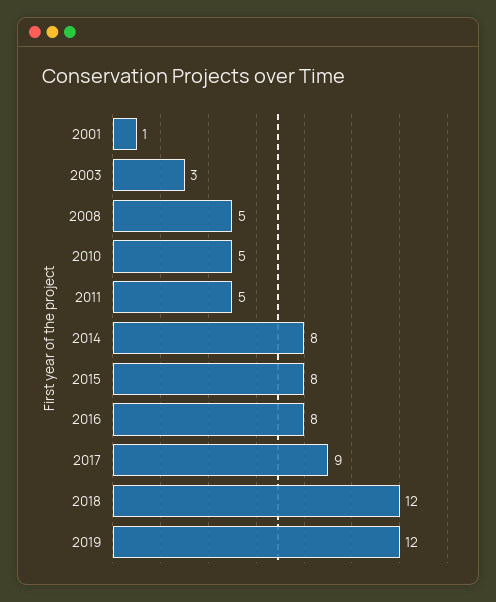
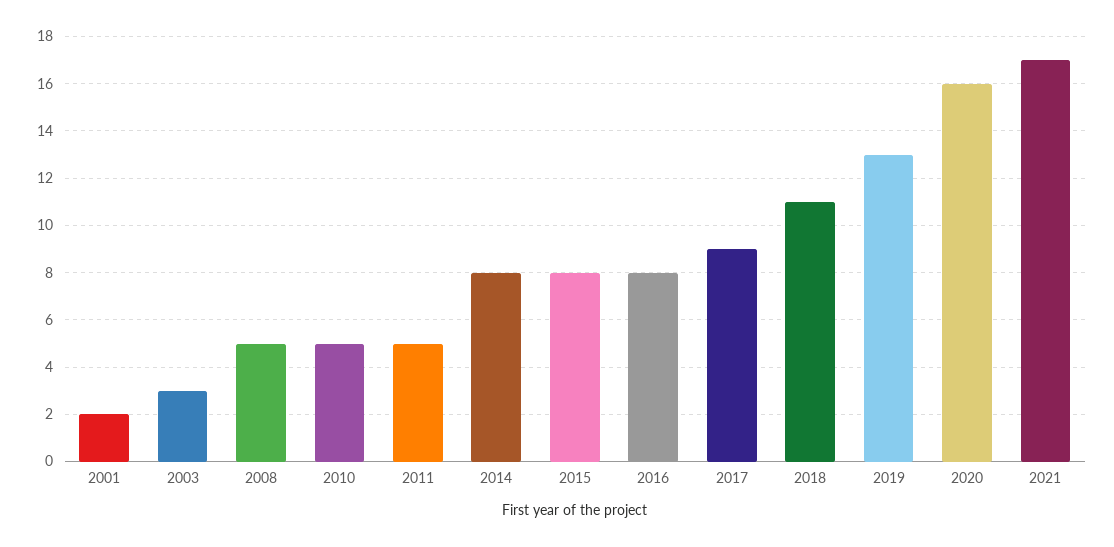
2001: 1 -> 2
2018: 12 -> 11
2019: 12 -> 13
2020: none -> 16
2021: none -> 17

